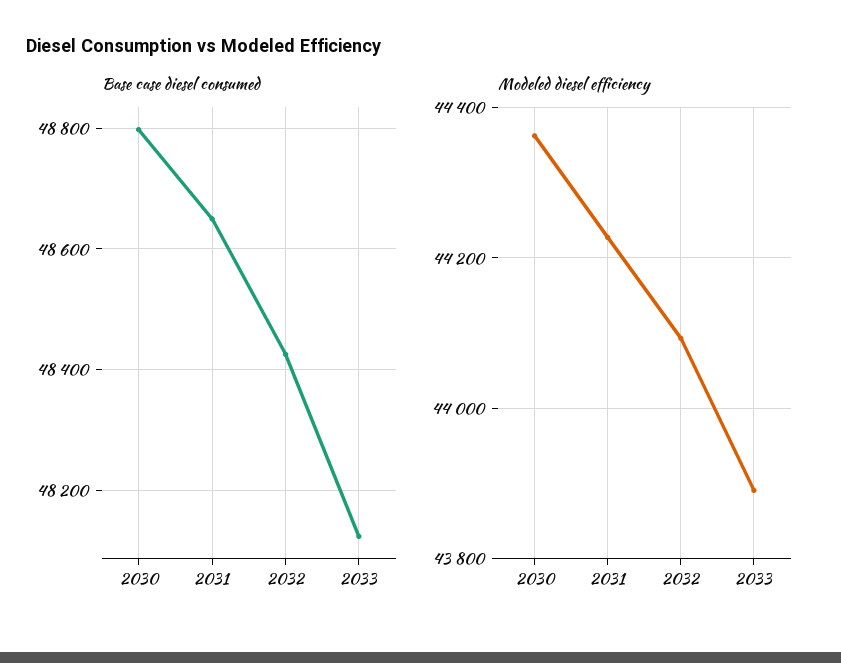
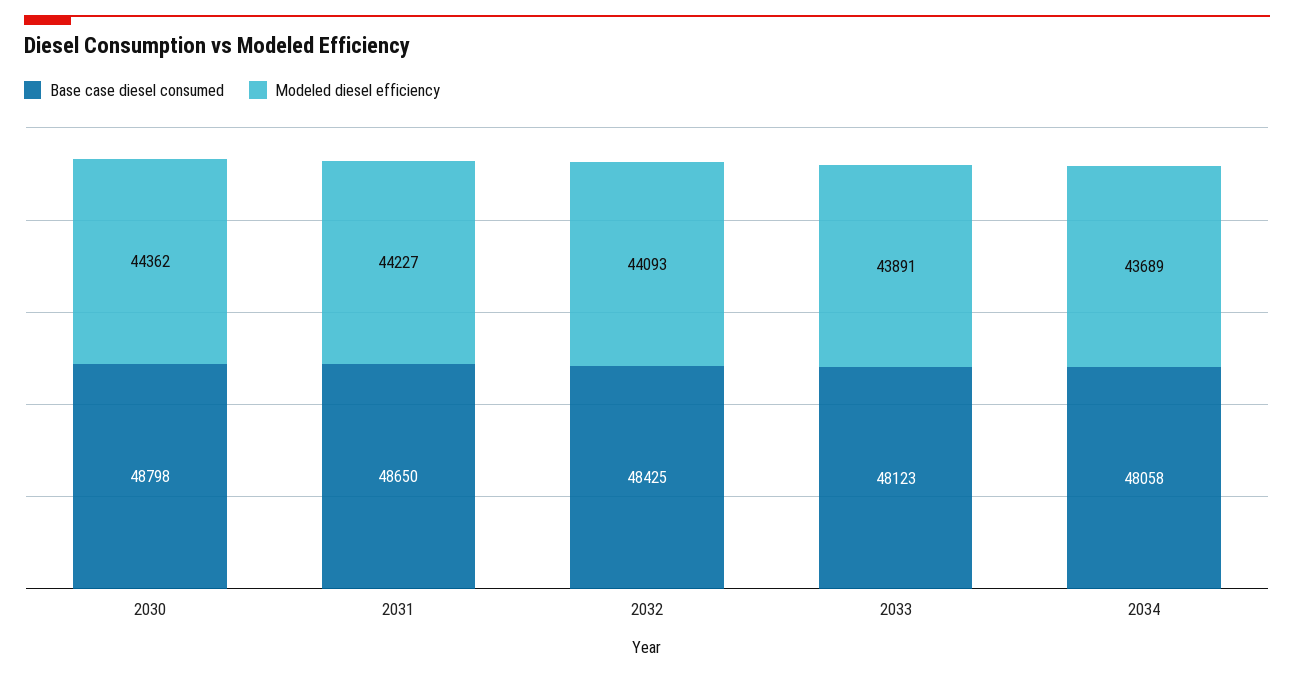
Base case diesel consumed, 2034: none -> 48058
Modeled diesel efficiency, 2034: none -> 43689

